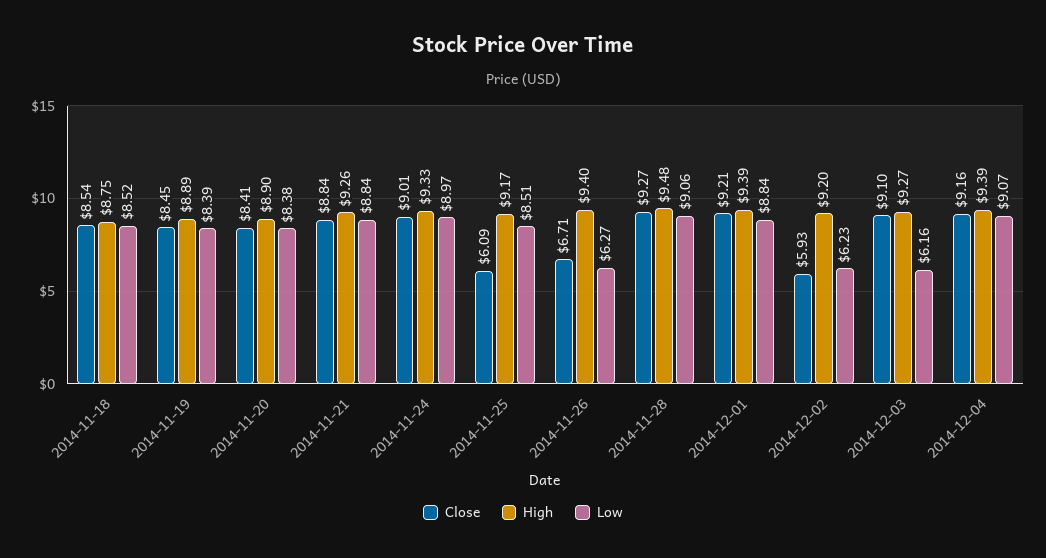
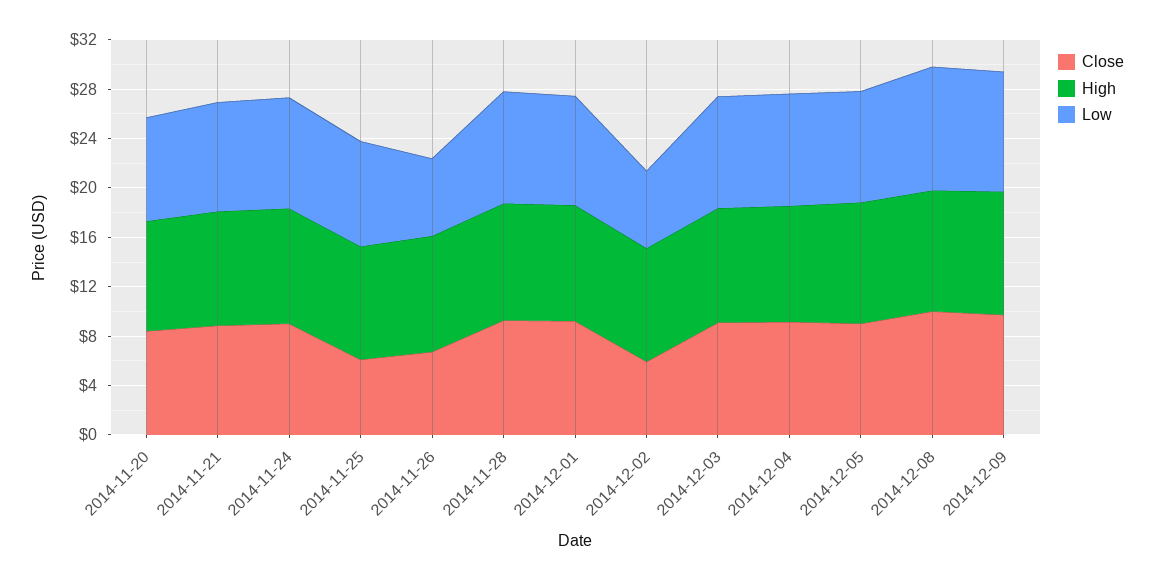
Close, 2014-11-18: 8.54 -> none
High, 2014-11-18: 8.75 -> none
Low, 2014-11-18: 8.52 -> none
Close, 2014-11-19: 8.45 -> none
High, 2014-11-19: 8.89 -> none
Low, 2014-11-19: 8.39 -> none
Low, 2014-12-03: 6.16 -> 9
Close, 2014-12-05: none -> 9
High, 2014-12-05: none -> 10
Low, 2014-12-05: none -> 9
Close, 2014-12-08: none -> 10
High, 2014-12-08: none -> 10
Low, 2014-12-08: none -> 10
Close, 2014-12-09: none -> 10
High, 2014-12-09: none -> 10
Low, 2014-12-09: none -> 10

